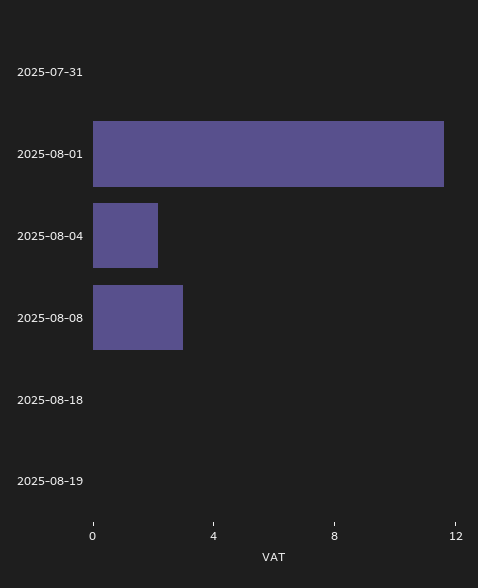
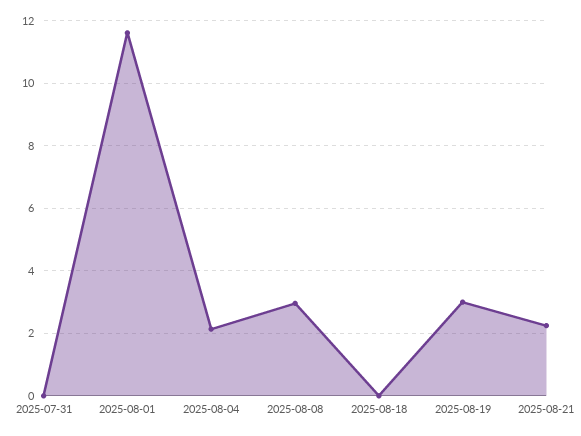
2025-08-19: 0 -> 3
2025-08-21: none -> 2.2

